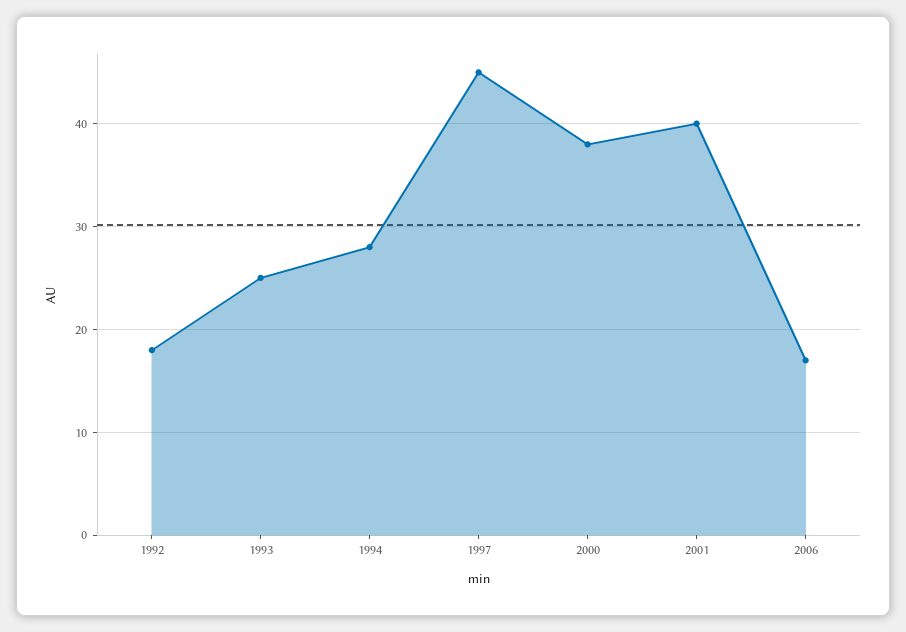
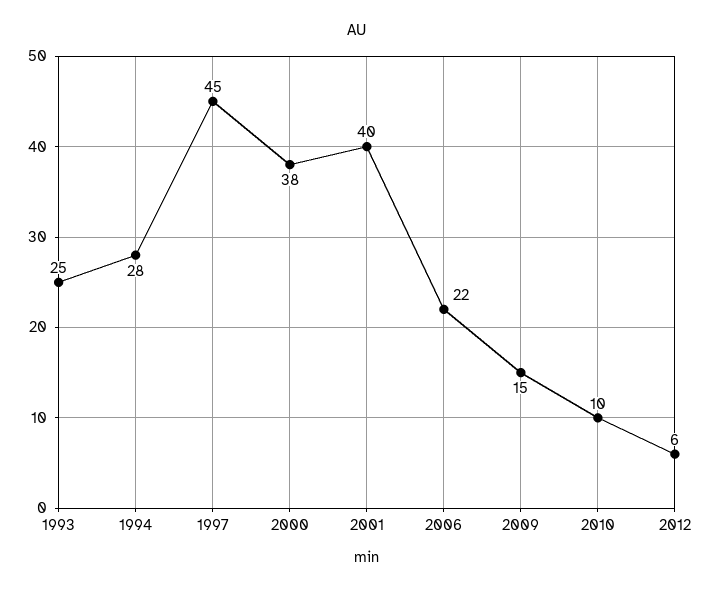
1992: 18 -> none
2006: 17 -> 22
2009: none -> 15
2010: none -> 10
2012: none -> 6

